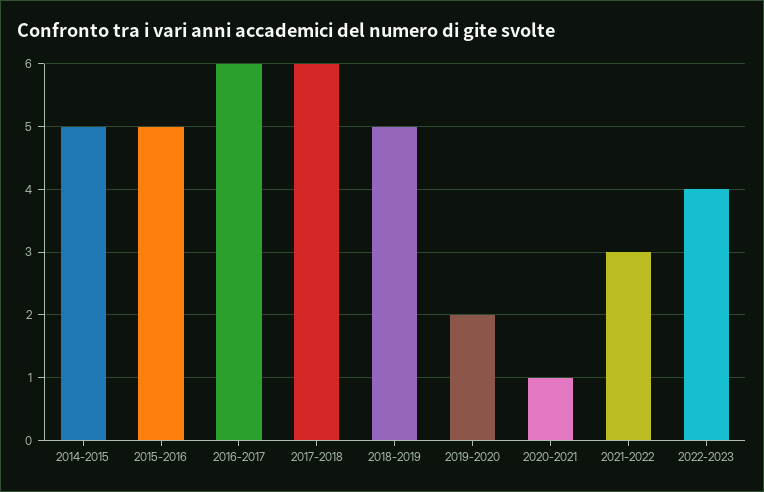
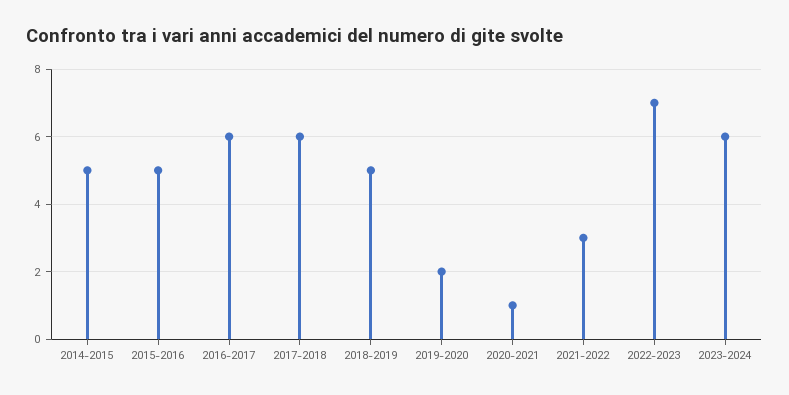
2022-2023: 4 -> 7
2023-2024: none -> 6

